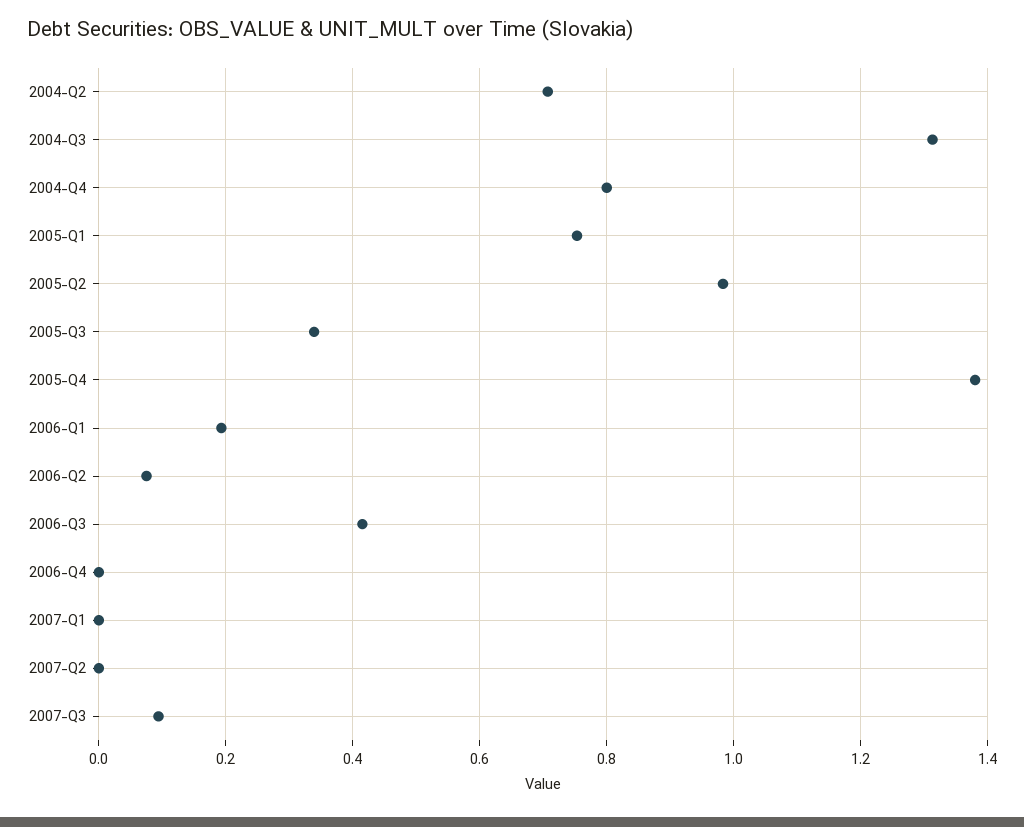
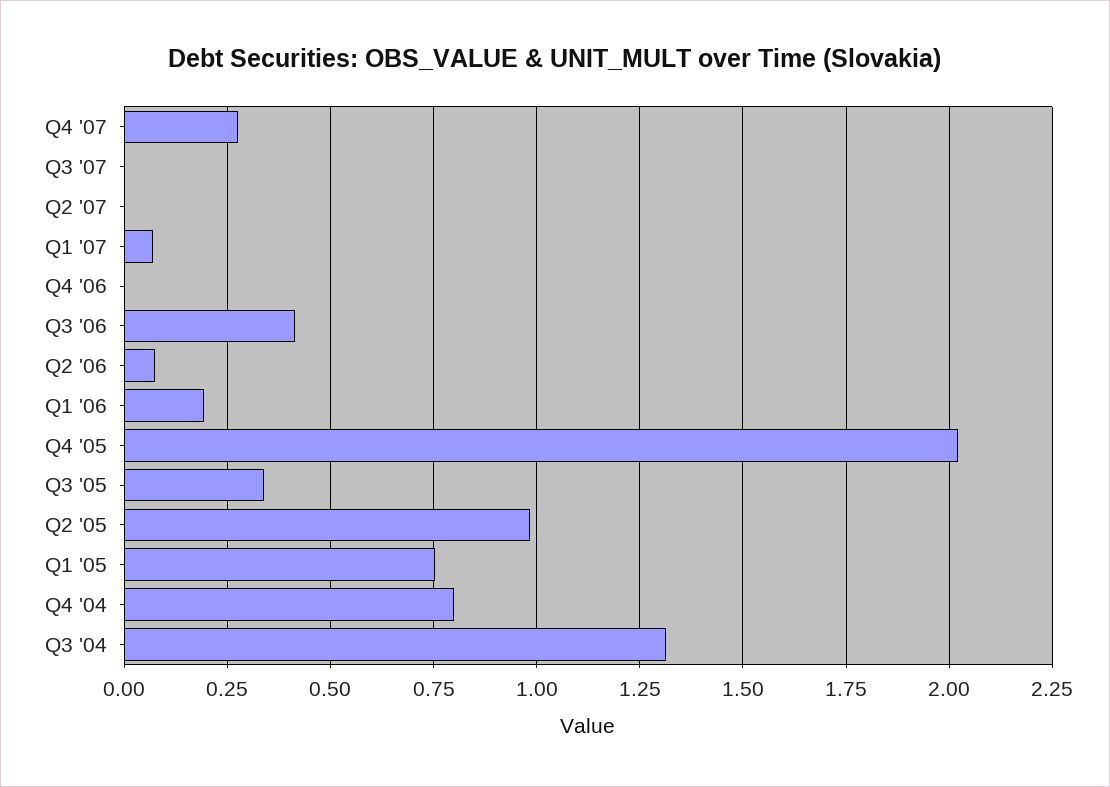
2004-Q2: 0.7 -> none
2005-Q4: 1.38 -> 2.025
2007-Q1: 0 -> 0.075
2007-Q3: 0.1 -> 0
Q4 '07: none -> 0.275

